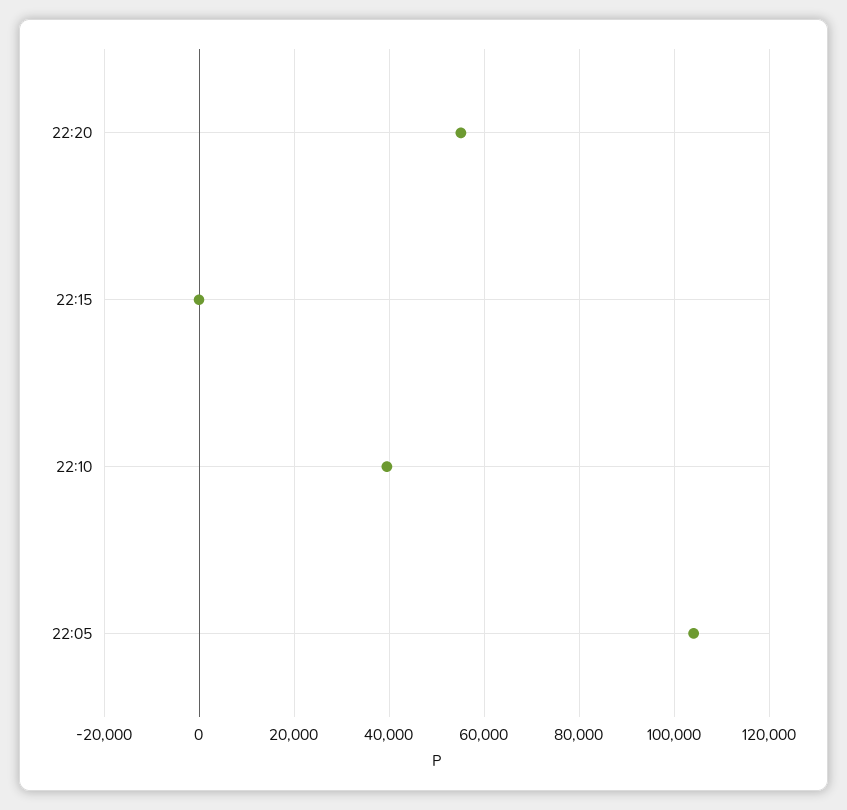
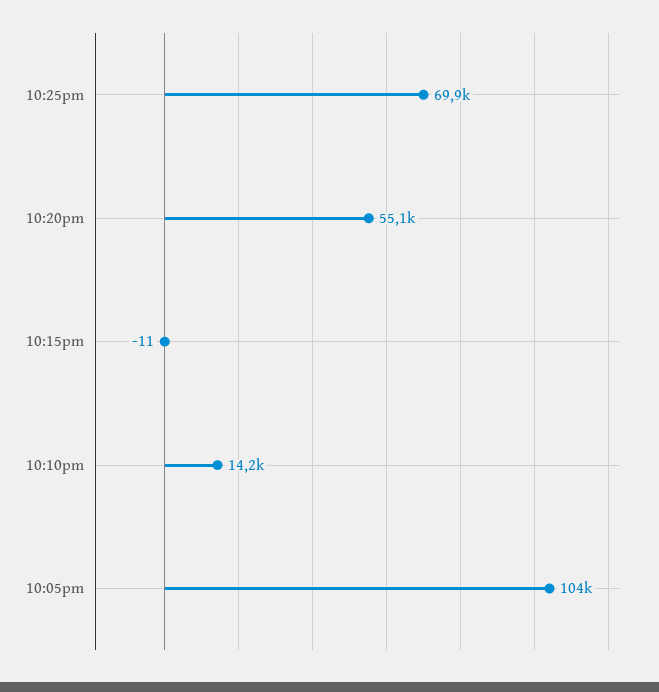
22:10: 40000 -> 14200
10:25pm: none -> 69900

